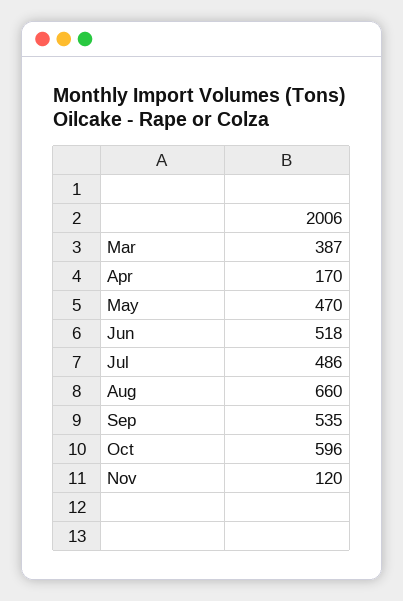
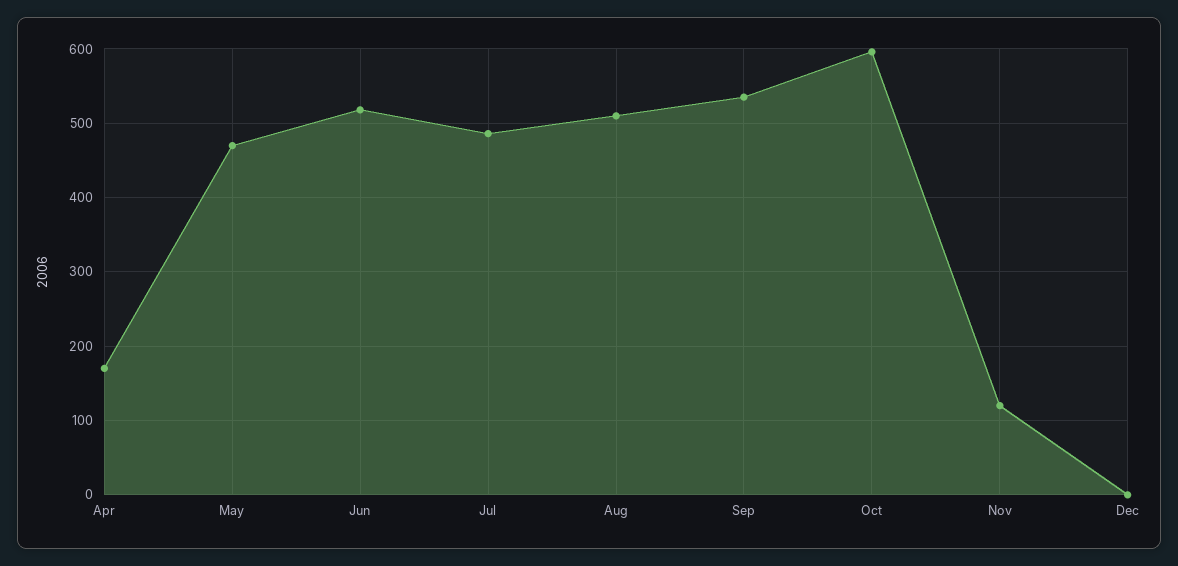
Mar: 387 -> none
Aug: 660 -> 510
Dec: none -> 0

